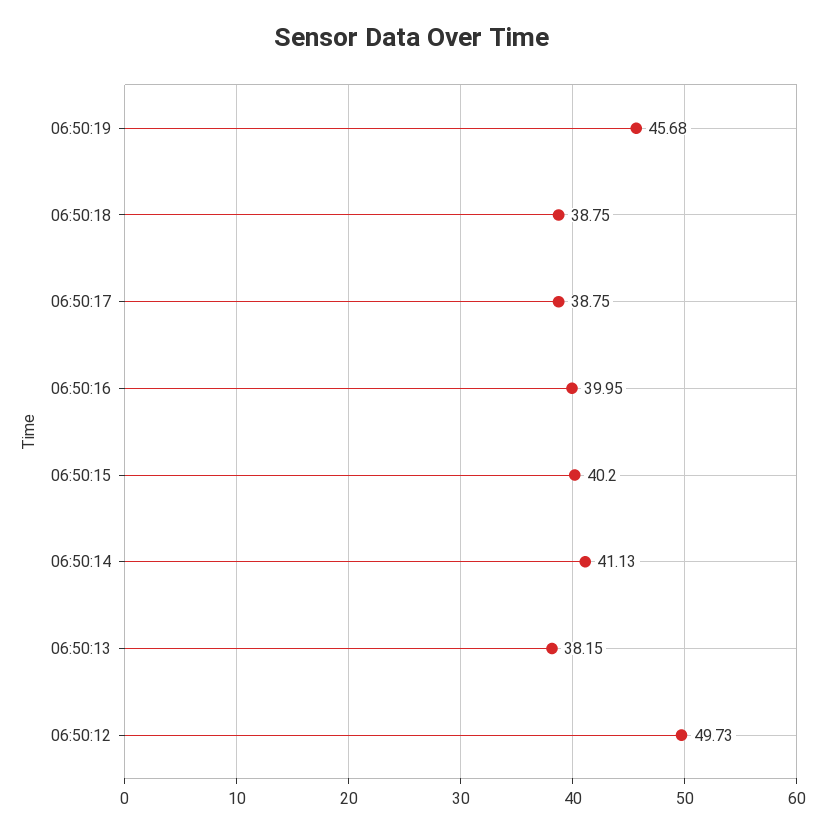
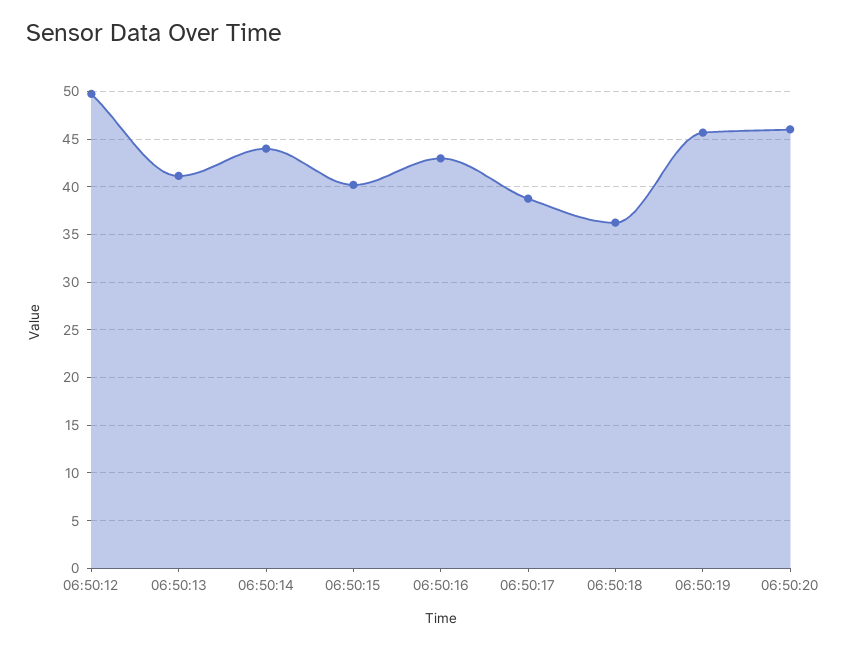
06:50:18: 38.75 -> 36
06:50:16: 39.95 -> 43
06:50:14: 41.13 -> 44
06:50:13: 38.15 -> 41
06:50:20: none -> 46

